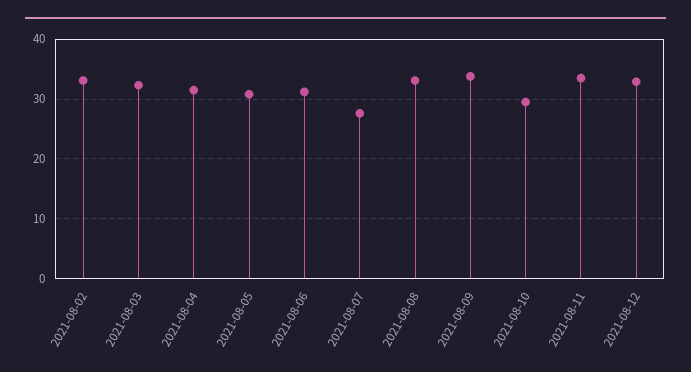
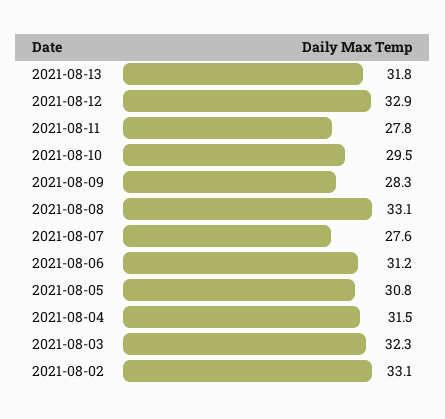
2021-08-09: 34 -> 28.3
2021-08-11: 34 -> 27.8
2021-08-13: none -> 31.8

